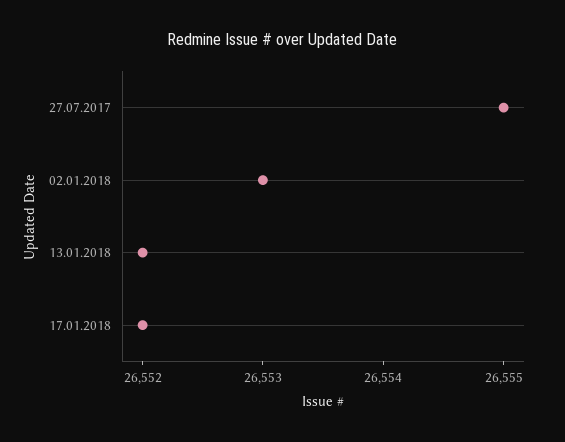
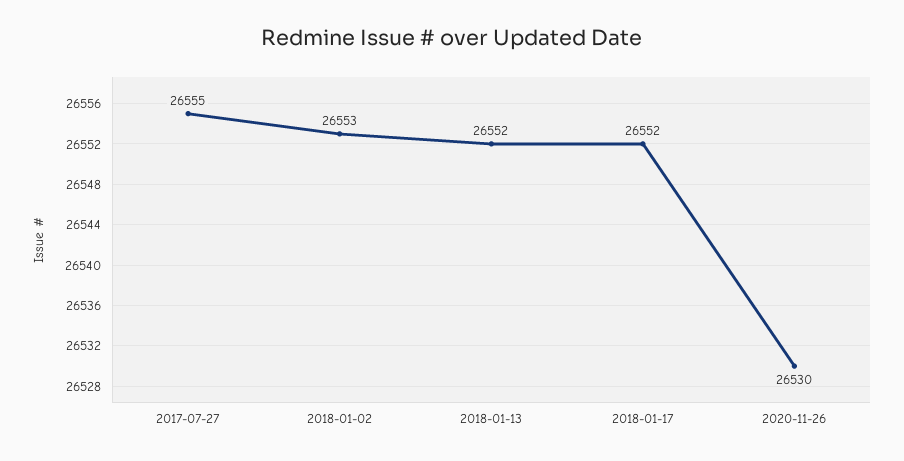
2020-11-26: none -> 26530

